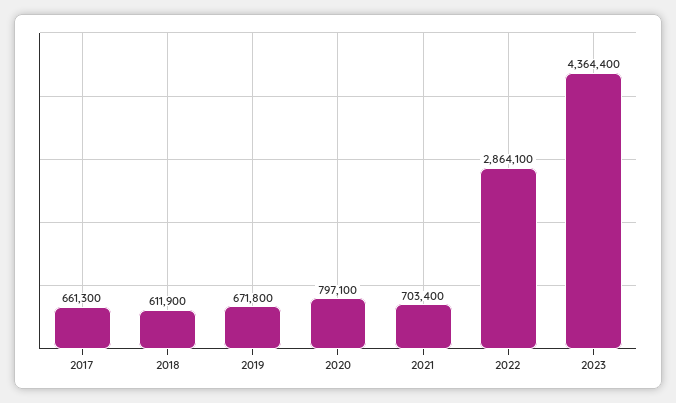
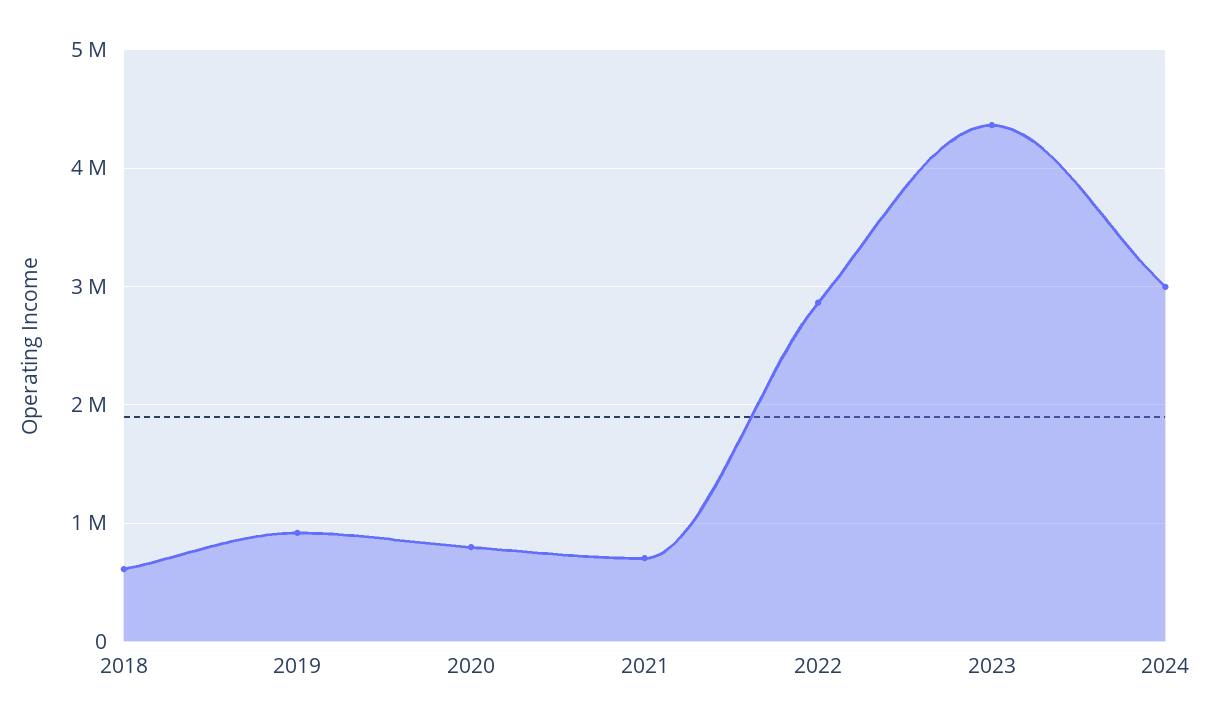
2017: 661300 -> none
2019: 671800 -> 900000
2024: none -> 3000000

